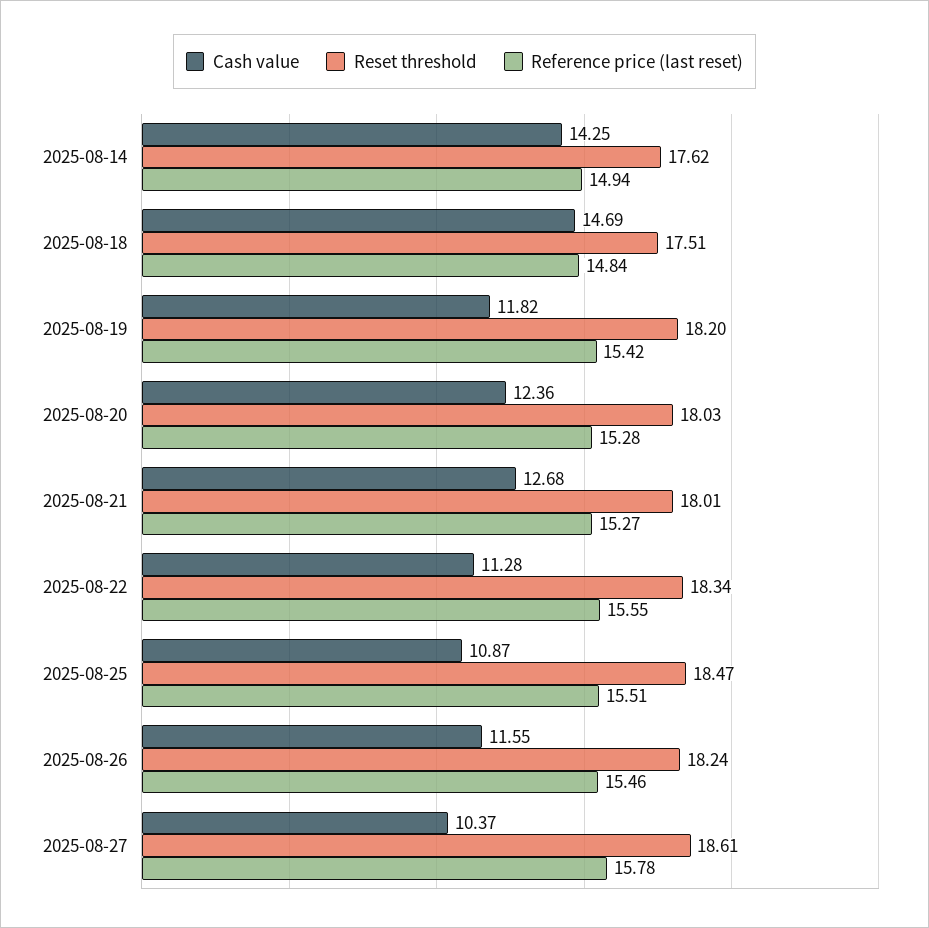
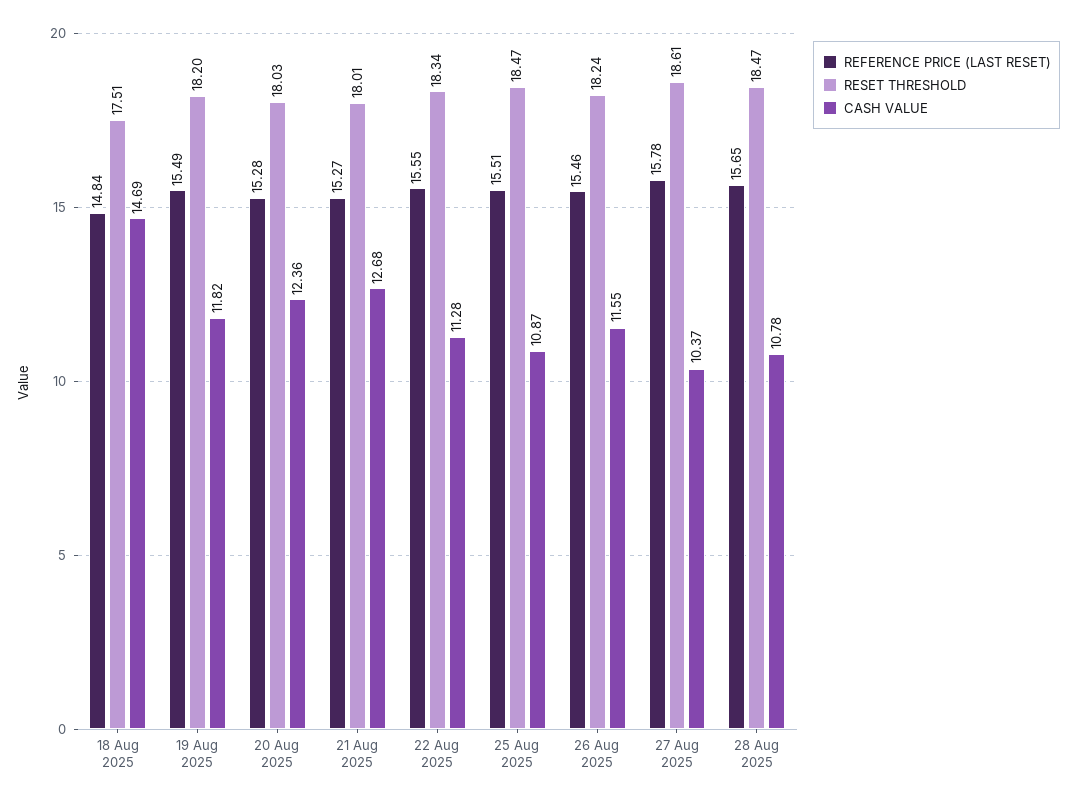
Cash value, 2025-08-14: 14.25 -> none
Reset threshold, 2025-08-14: 17.62 -> none
Reference price (last reset), 2025-08-14: 14.94 -> none
Reference price (last reset), 2025-08-19: 15.42 -> 15.49
Reference price (last reset), 28 Aug 2025: none -> 15.65
Reset threshold, 28 Aug 2025: none -> 18.47
Cash value, 28 Aug 2025: none -> 10.78

